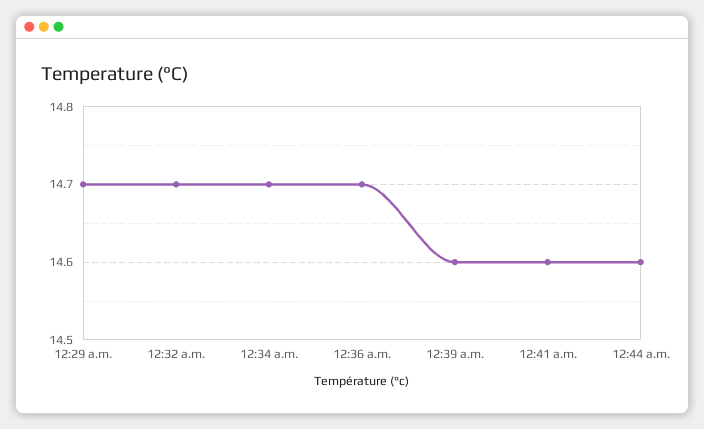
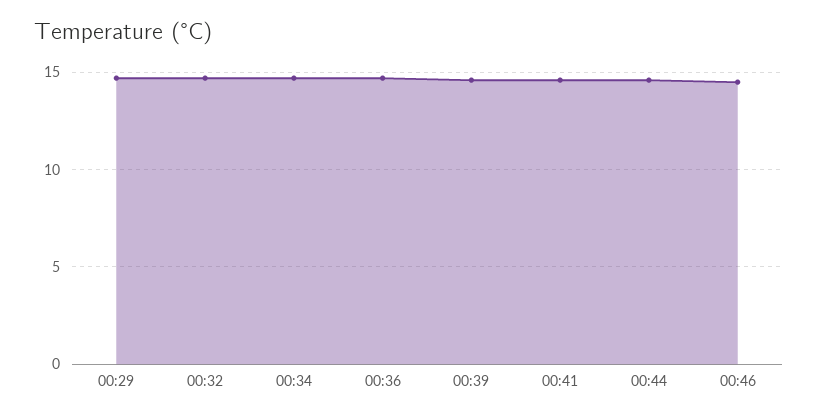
00:46: none -> 14.5

